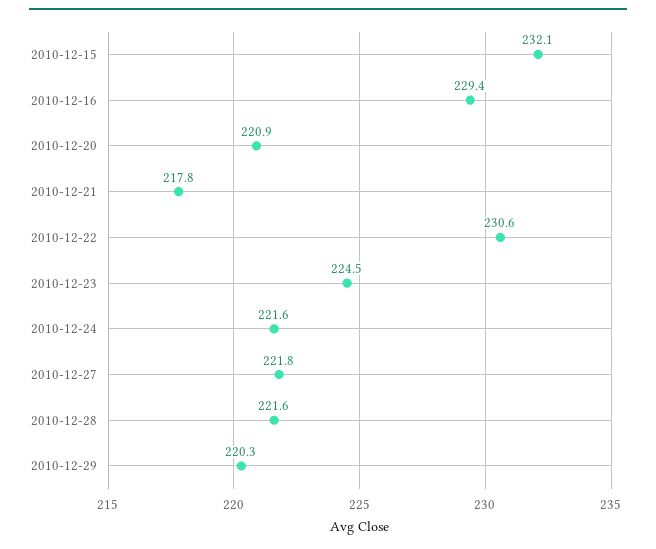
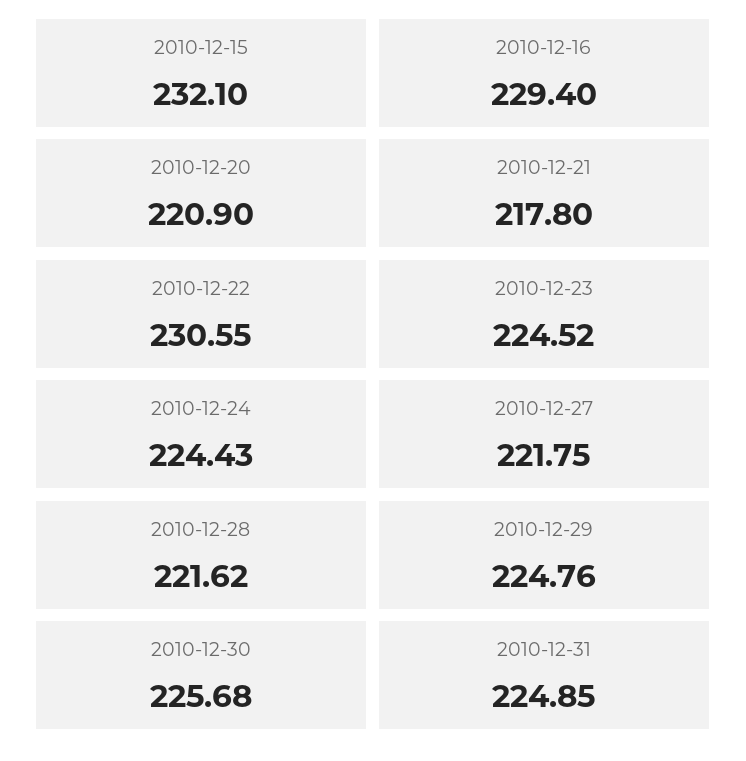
2010-12-24: 221.6 -> 224.43
2010-12-29: 220.3 -> 224.76
2010-12-30: none -> 225.68
2010-12-31: none -> 224.85

